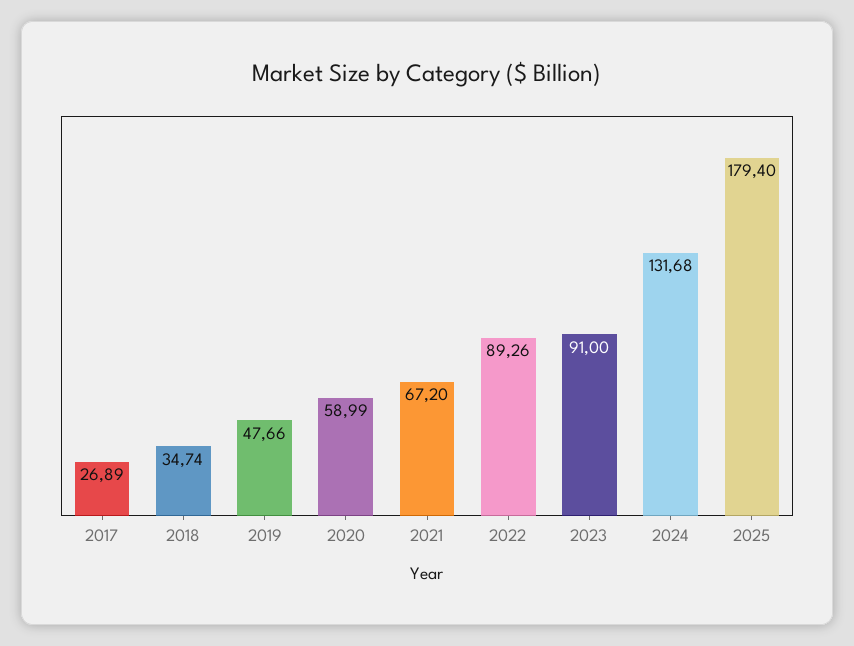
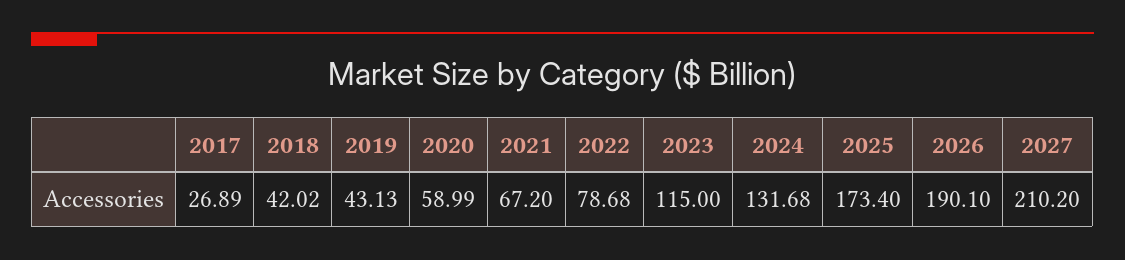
2018: 34.74 -> 42.02
2019: 47.66 -> 43.13
2022: 89.26 -> 78.68
2023: 91 -> 115
2025: 179.4 -> 173.4
2026: none -> 190.1
2027: none -> 210.2

